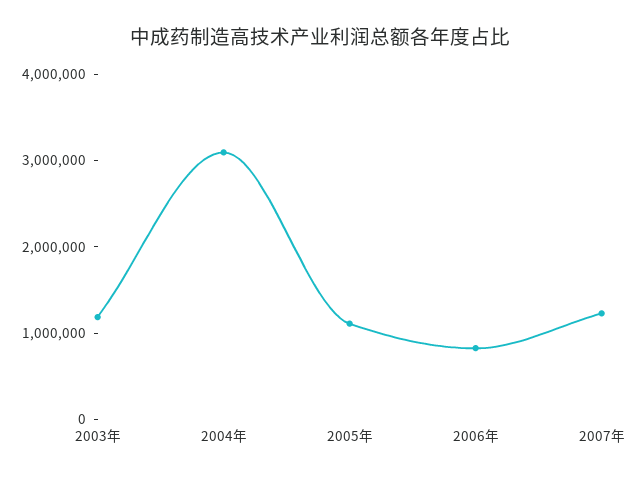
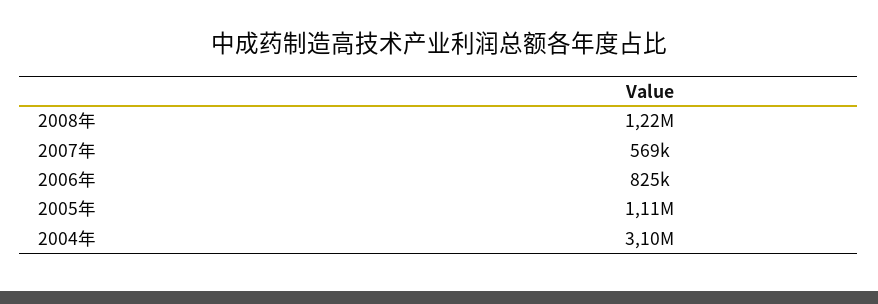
2003年: 1200000 -> none
2007年: 1200000 -> 569000
2008年: none -> 1220000

